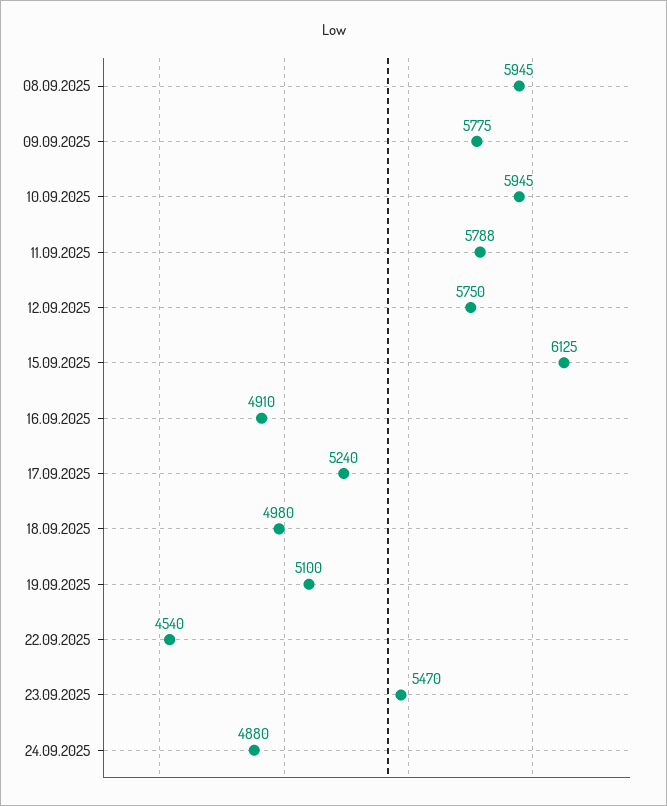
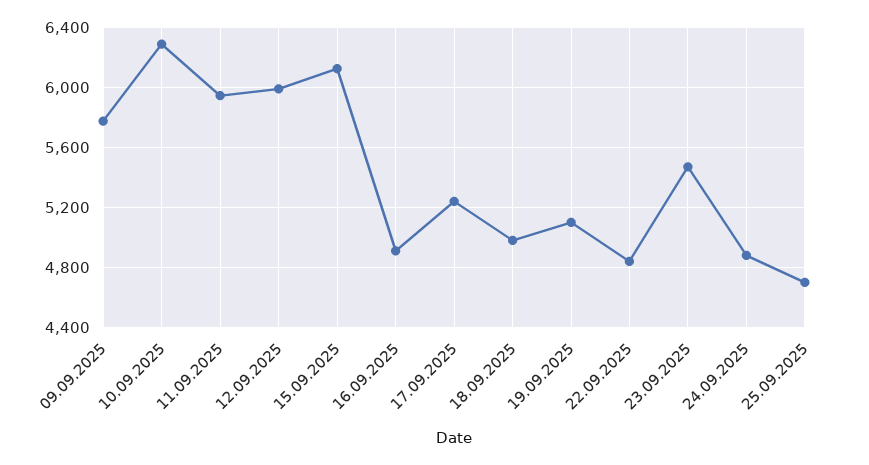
08.09.2025: 5945 -> none
10.09.2025: 5945 -> 6300
11.09.2025: 5788 -> 5950
12.09.2025: 5750 -> 6000
22.09.2025: 4540 -> 4850
25.09.2025: none -> 4700

